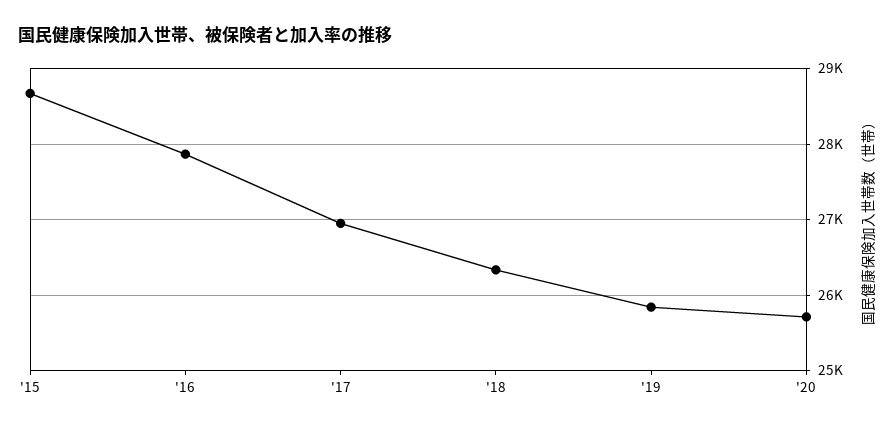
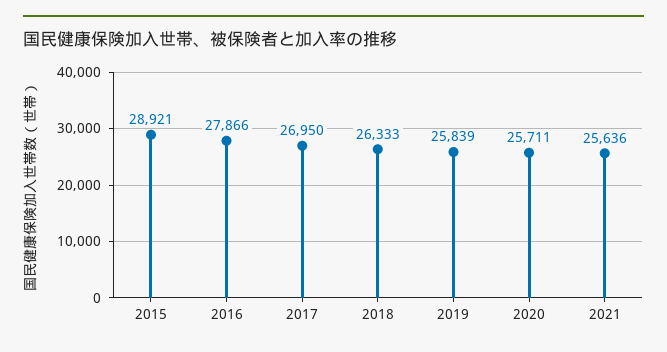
'15: 28700 -> 28921
2021: none -> 25636

